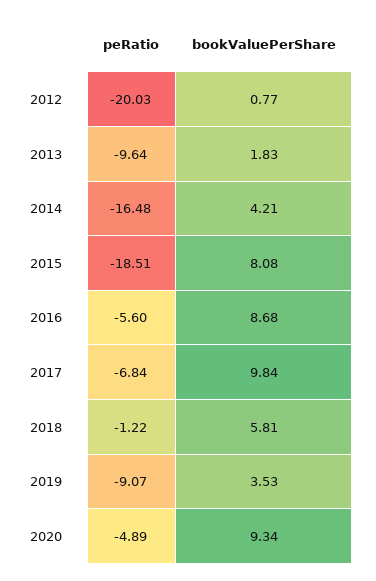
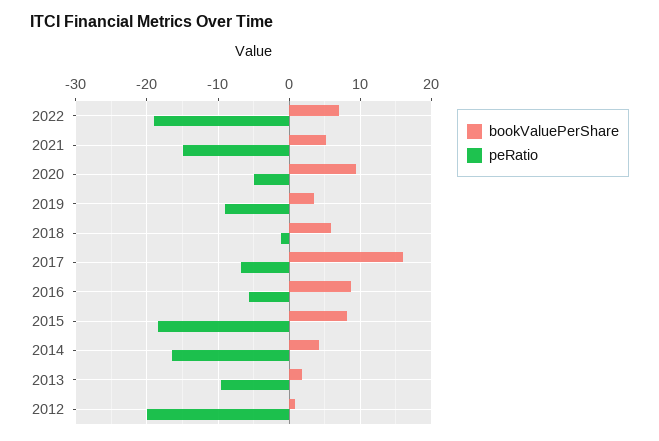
bookValuePerShare, 2017: 9.84 -> 16
bookValuePerShare, 2022: none -> 7
peRatio, 2022: none -> -19
bookValuePerShare, 2021: none -> 5
peRatio, 2021: none -> -15

